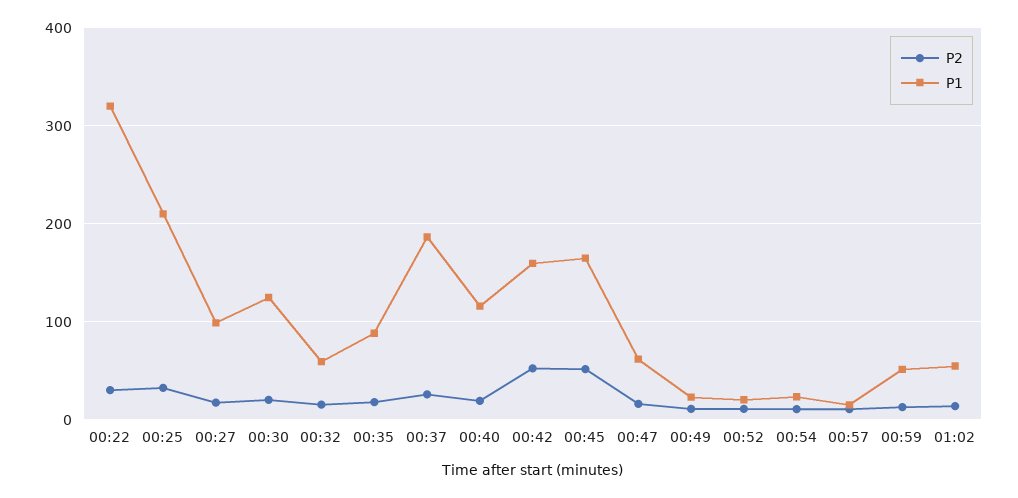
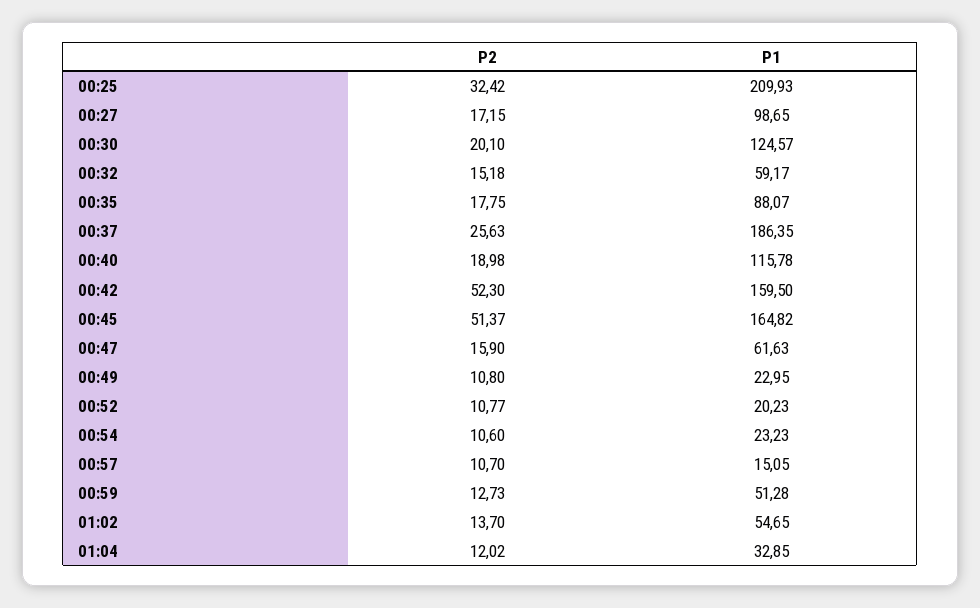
P2, 00:22: 30 -> none
P1, 00:22: 320 -> none
P2, 01:04: none -> 12.02
P1, 01:04: none -> 32.85

